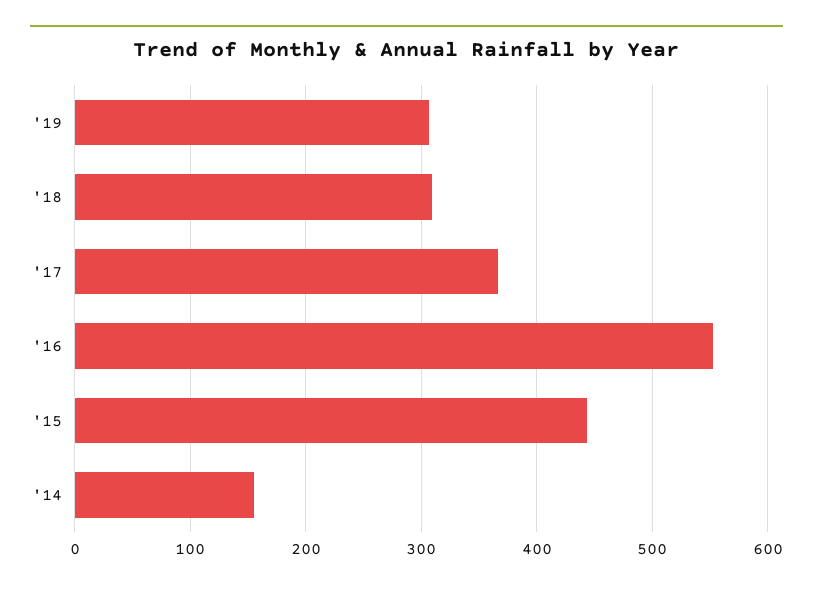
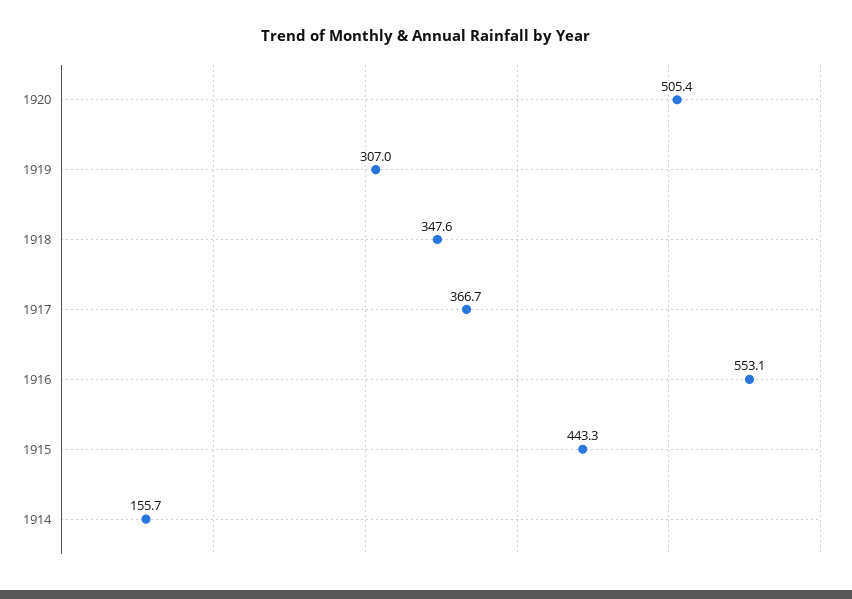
'18: 310 -> 347.6
1920: none -> 505.4

